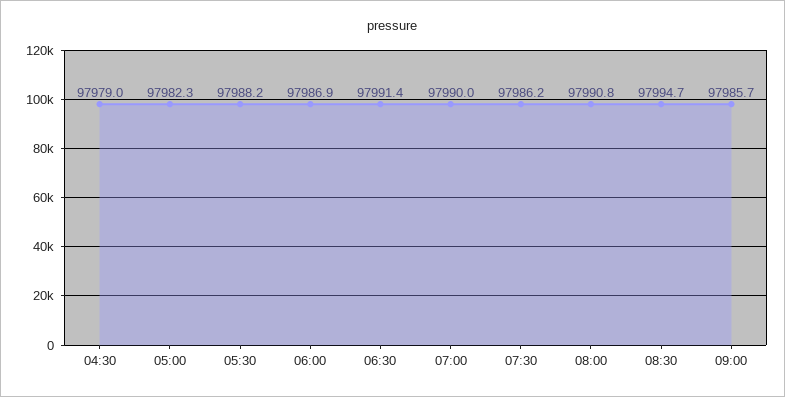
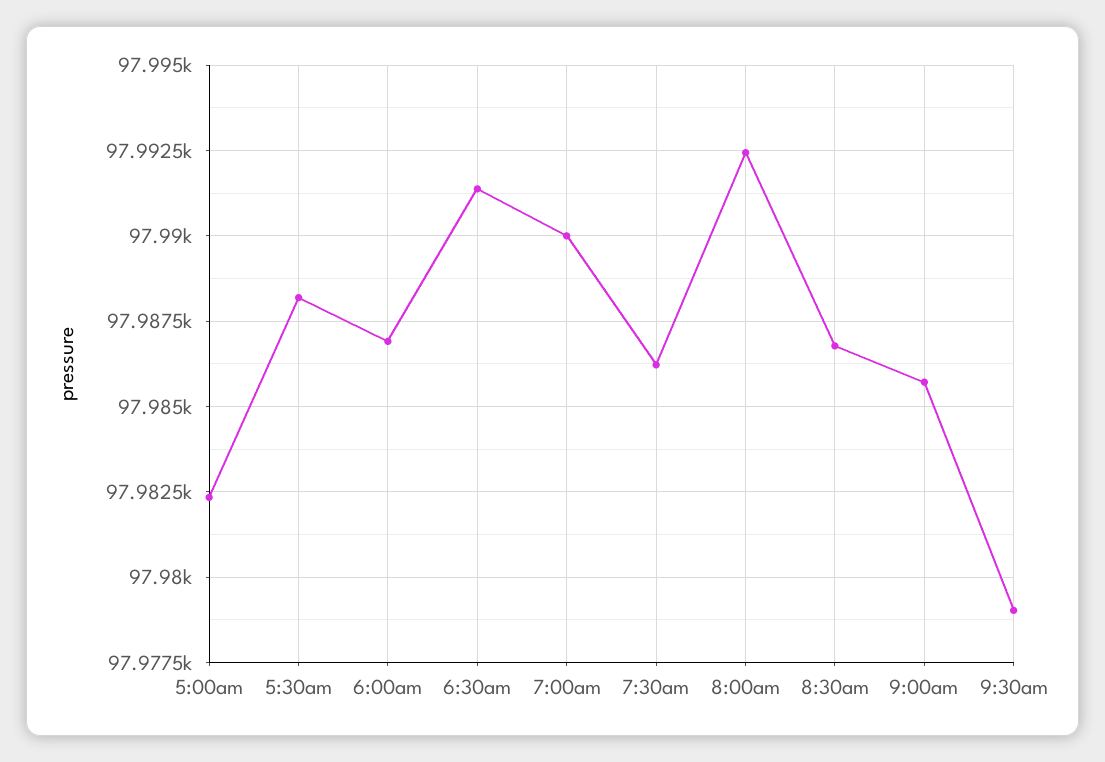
04:30: 97979 -> none
08:00: 97990.8 -> 97992.5
08:30: 97994.7 -> 97986.75
9:30am: none -> 97979

